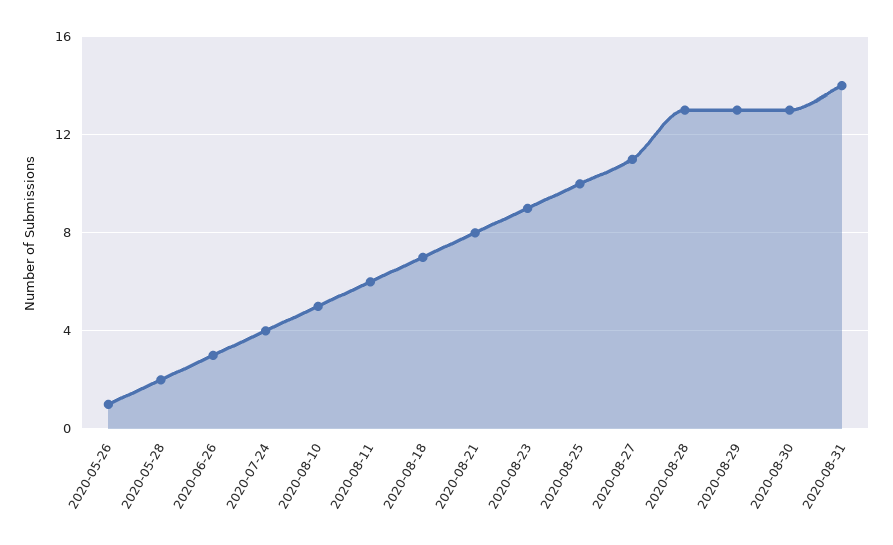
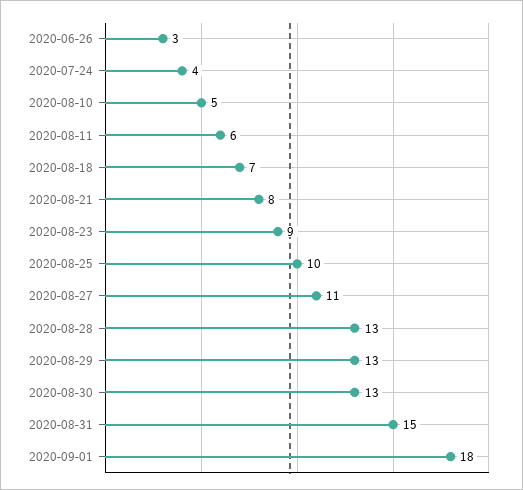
2020-05-26: 1 -> none
2020-05-28: 2 -> none
2020-08-31: 14 -> 15
2020-09-01: none -> 18

